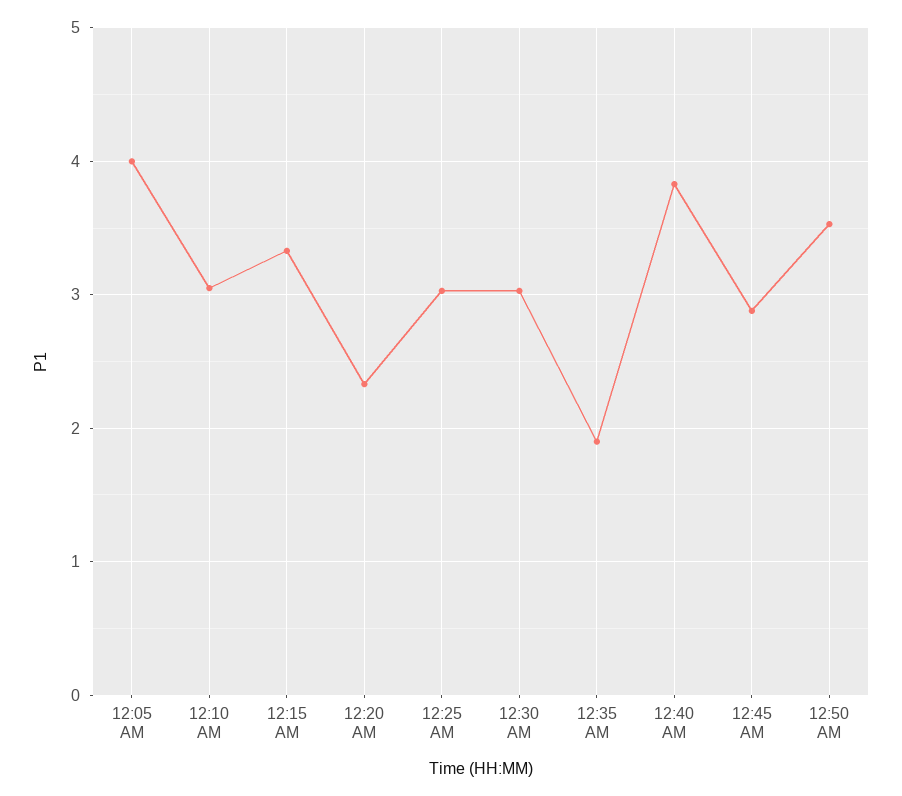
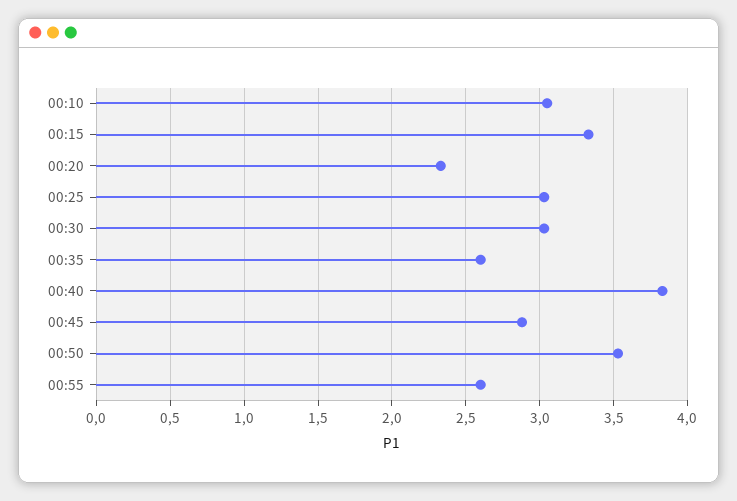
12:05 AM: 4 -> none
12:35 AM: 1.9 -> 2.6
00:55: none -> 2.6

